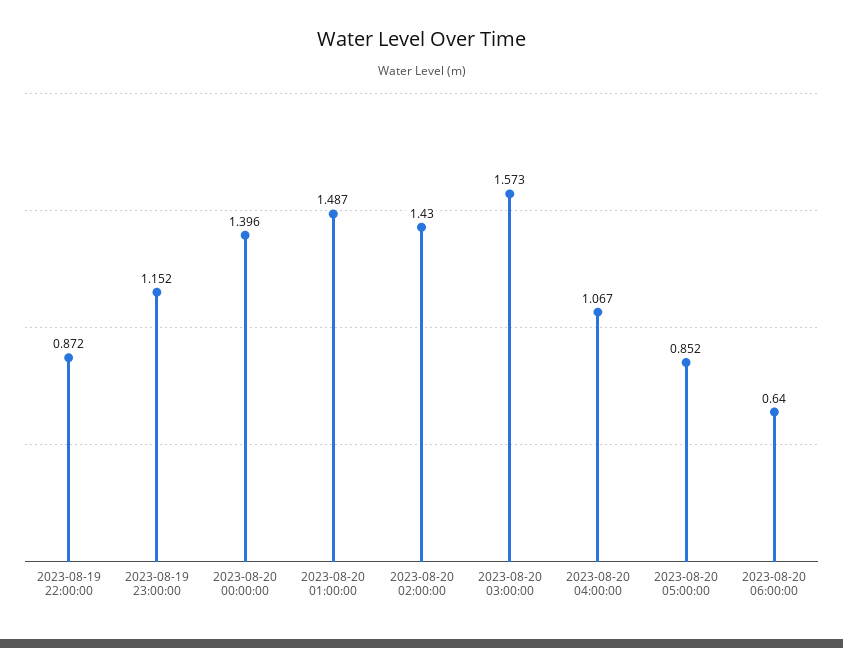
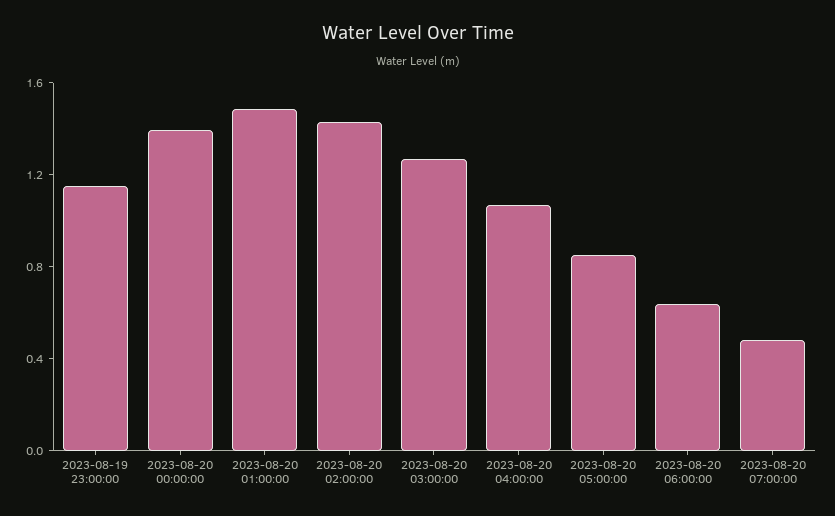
2023-08-19 22:00:00: 0.872 -> none
2023-08-20 03:00:00: 1.573 -> 1.3
2023-08-20 07:00:00: none -> 0.5

